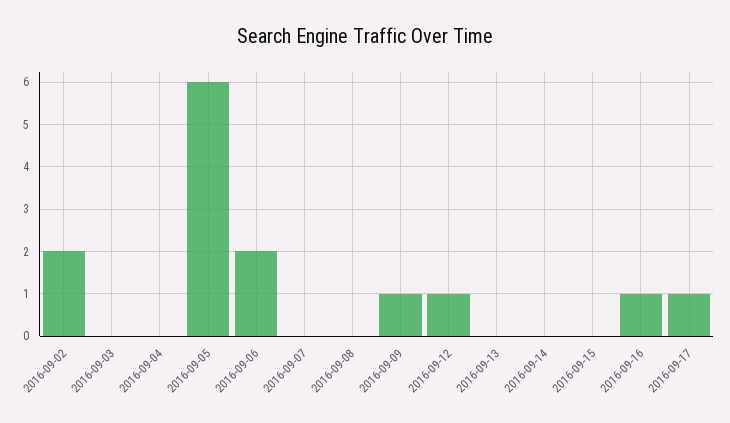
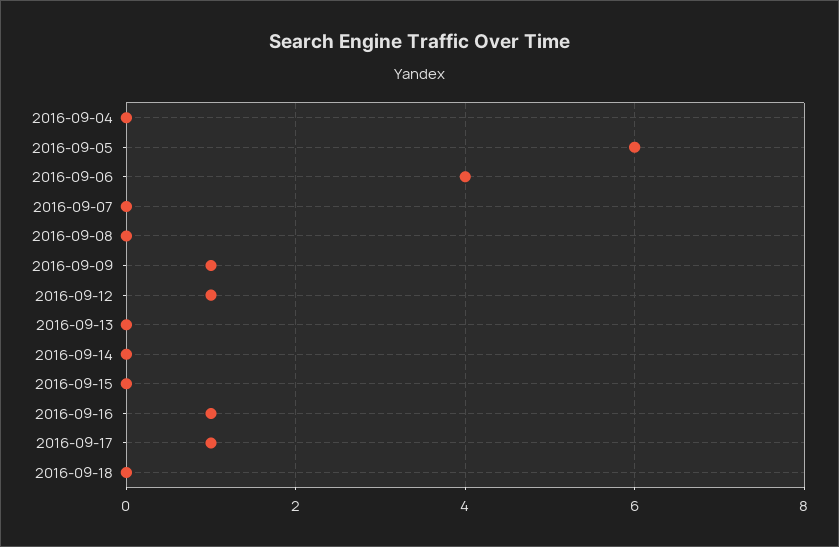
2016-09-02: 2 -> none
2016-09-03: 0 -> none
2016-09-06: 2 -> 4
2016-09-18: none -> 0

